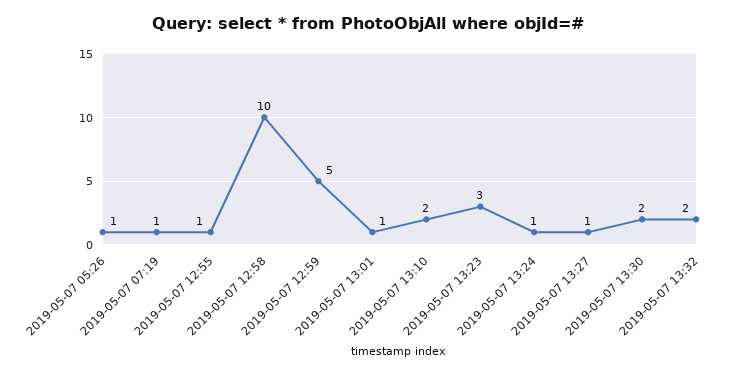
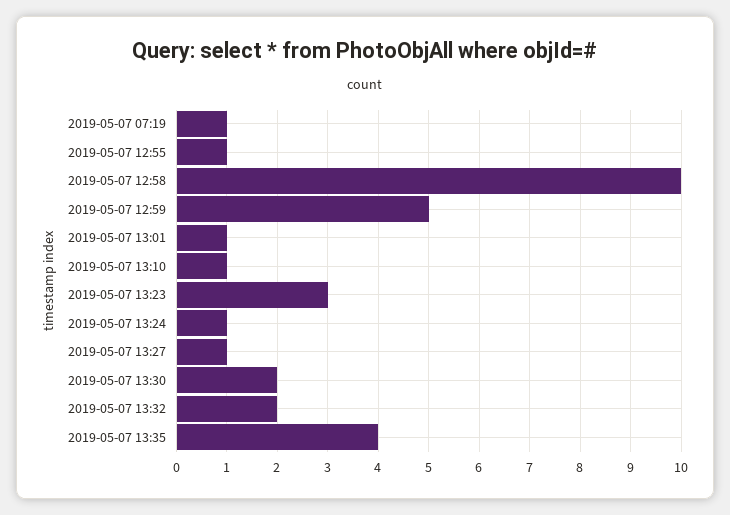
2019-05-07 05:26: 1 -> none
2019-05-07 13:10: 2 -> 1
2019-05-07 13:35: none -> 4

